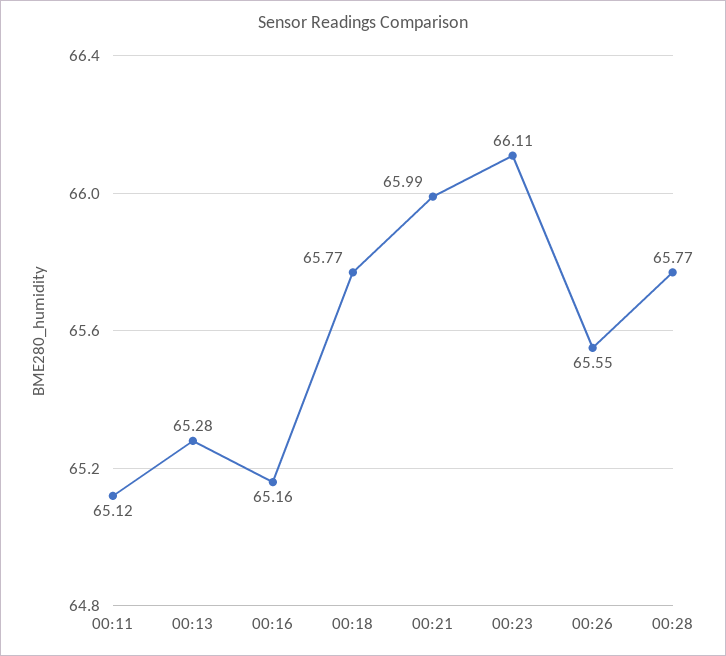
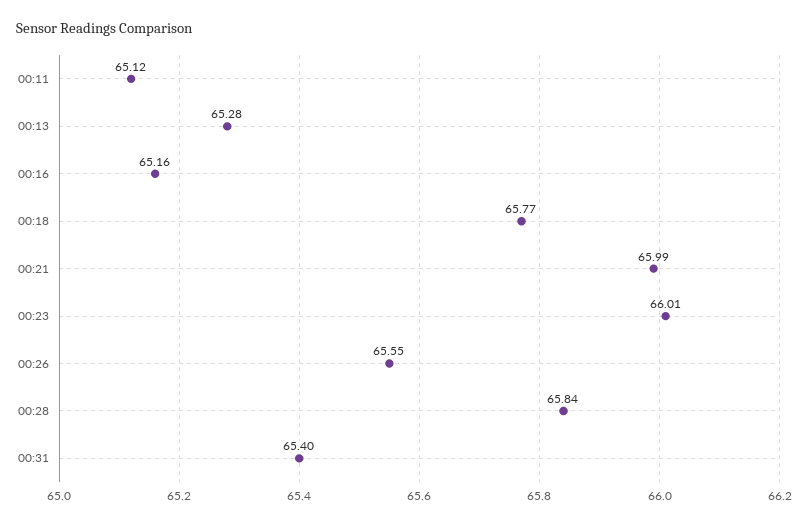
00:23: 66.11 -> 66.01
00:28: 65.77 -> 65.84
00:31: none -> 65.4

